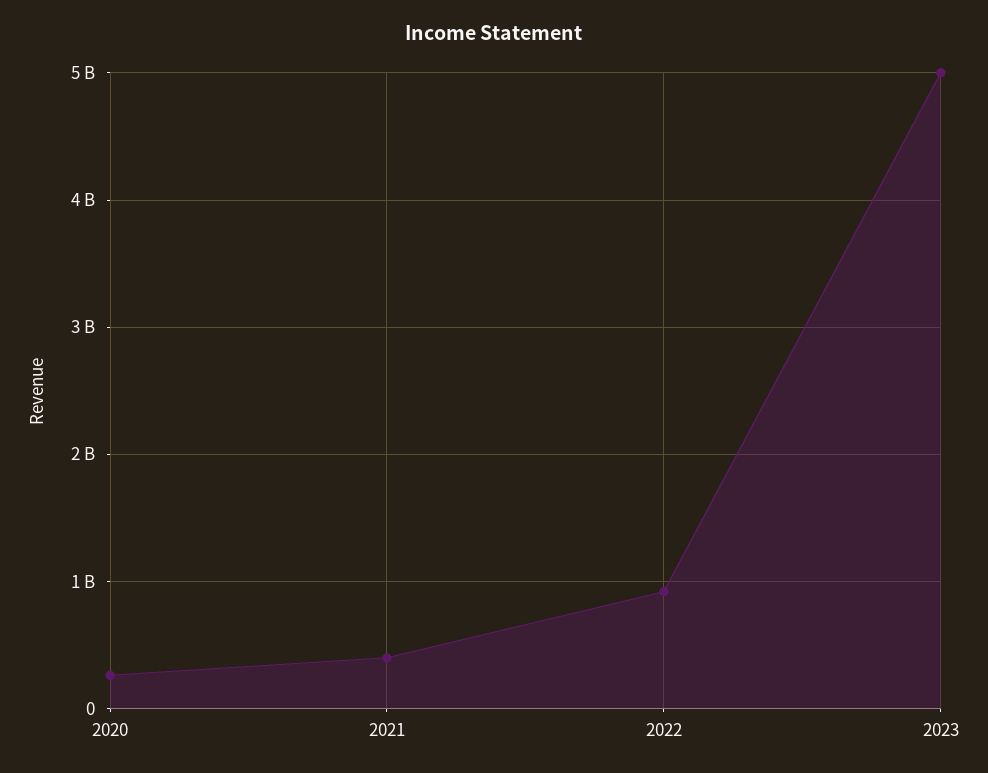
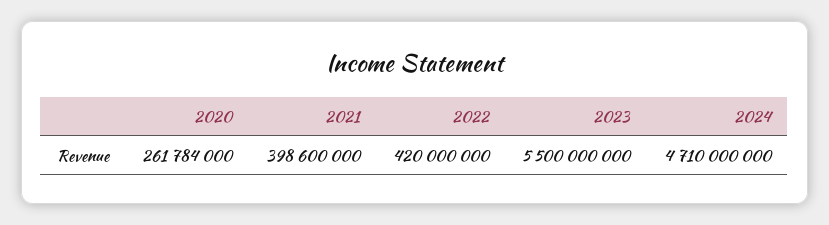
2022: 900000000 -> 420000000
2023: 5000000000 -> 5500000000
2024: none -> 4710000000

